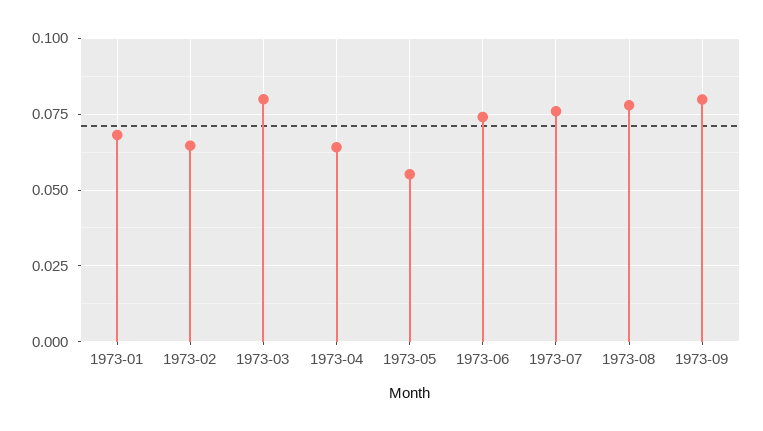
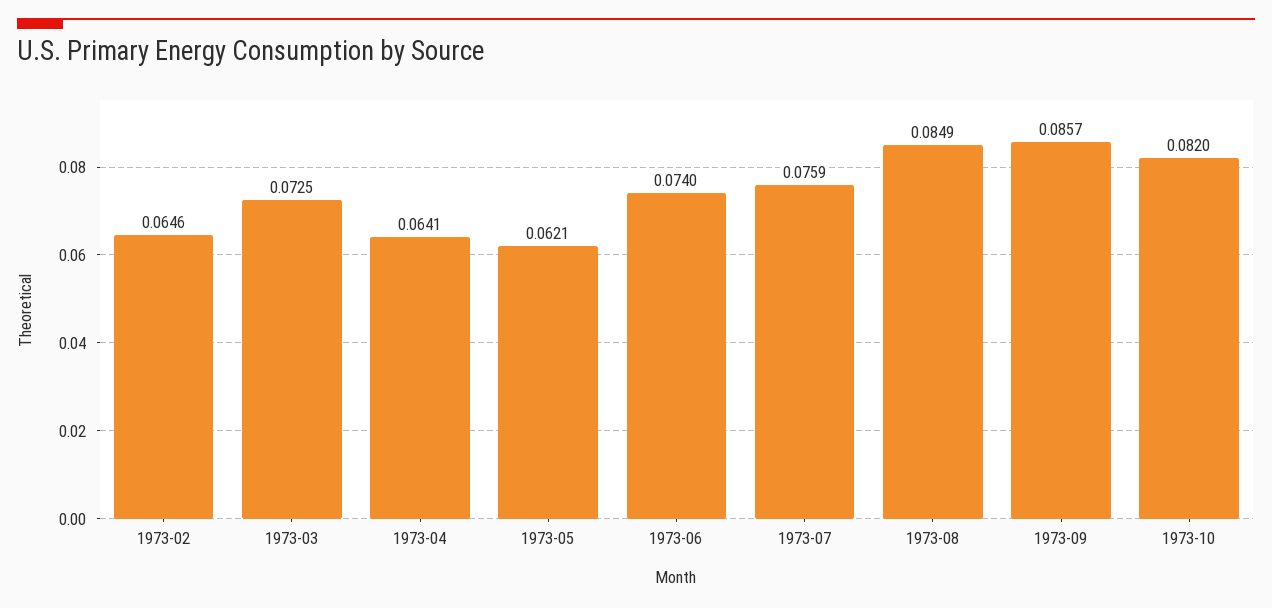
1973-01: 0.0675 -> none
1973-03: 0.08 -> 0.0725
1973-05: 0.055 -> 0.0621
1973-08: 0.0775 -> 0.0849
1973-09: 0.08 -> 0.0857
1973-10: none -> 0.082

